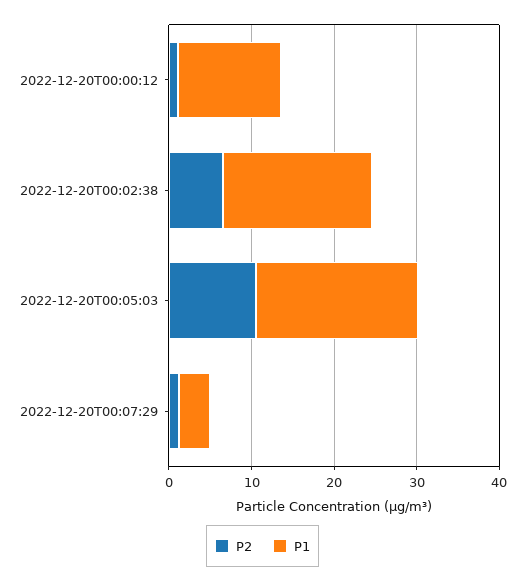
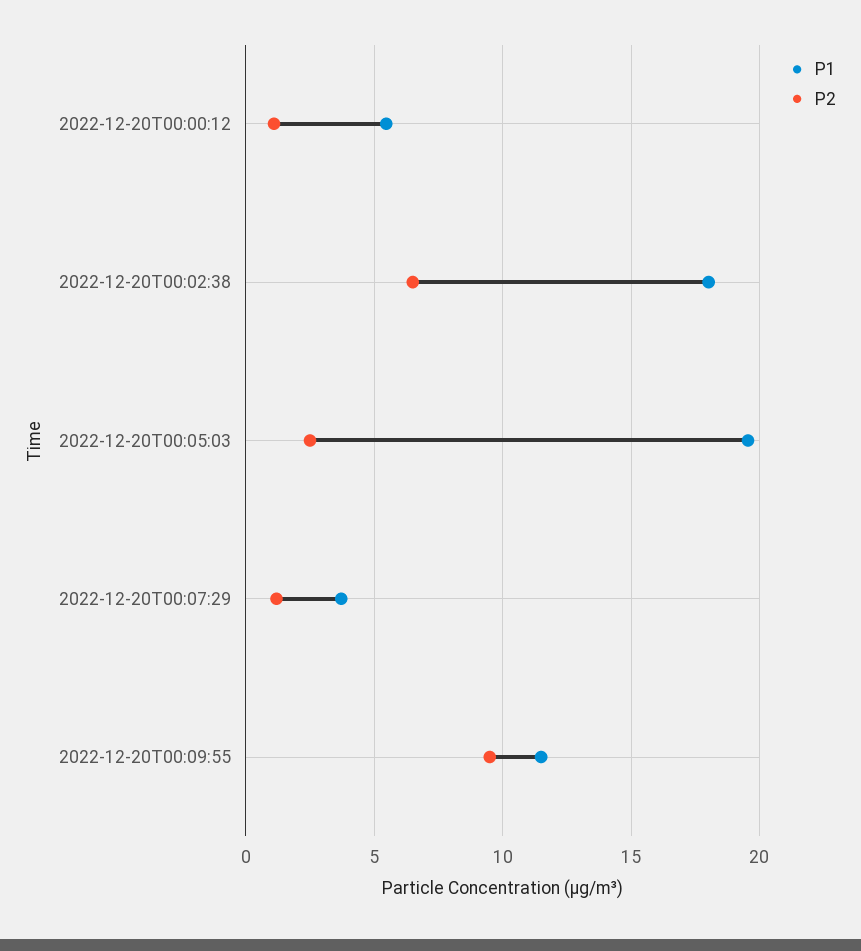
P1, 2022-12-20T00:00:12: 12 -> 5.5
P2, 2022-12-20T00:05:03: 10 -> 2.5
P1, 2022-12-20T00:09:55: none -> 11.5
P2, 2022-12-20T00:09:55: none -> 9.5

